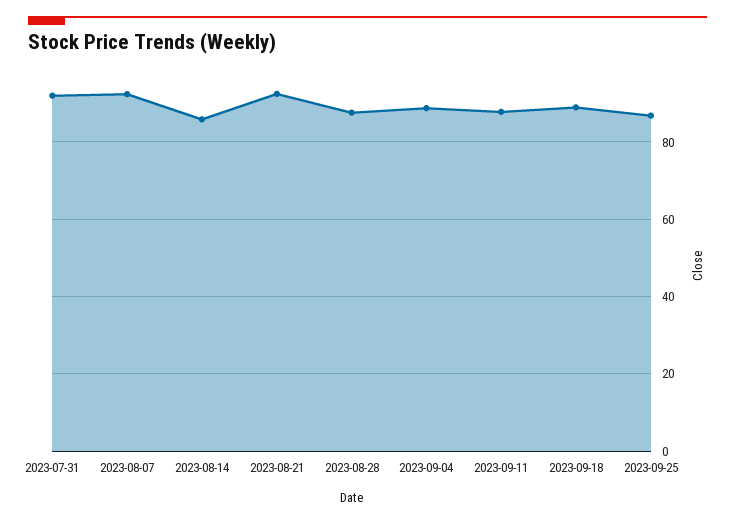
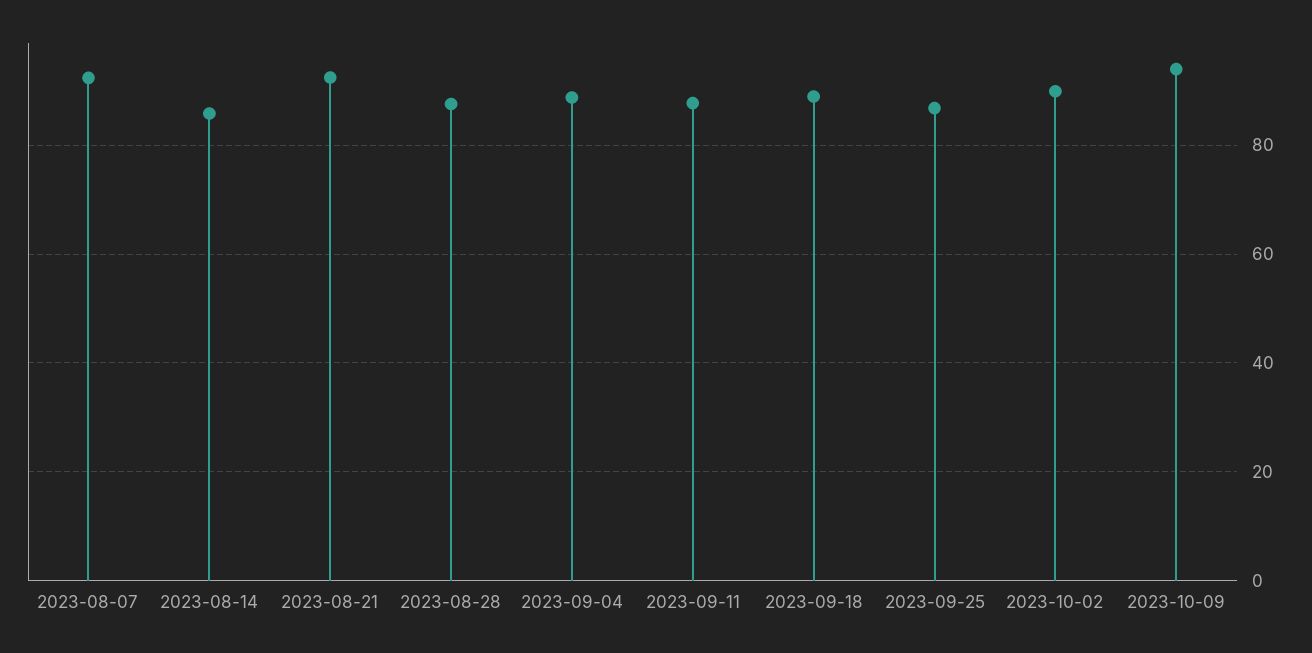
2023-07-31: 92 -> none
2023-10-02: none -> 90
2023-10-09: none -> 94

